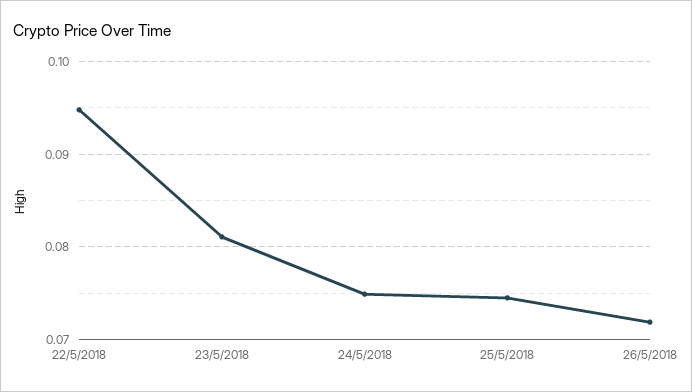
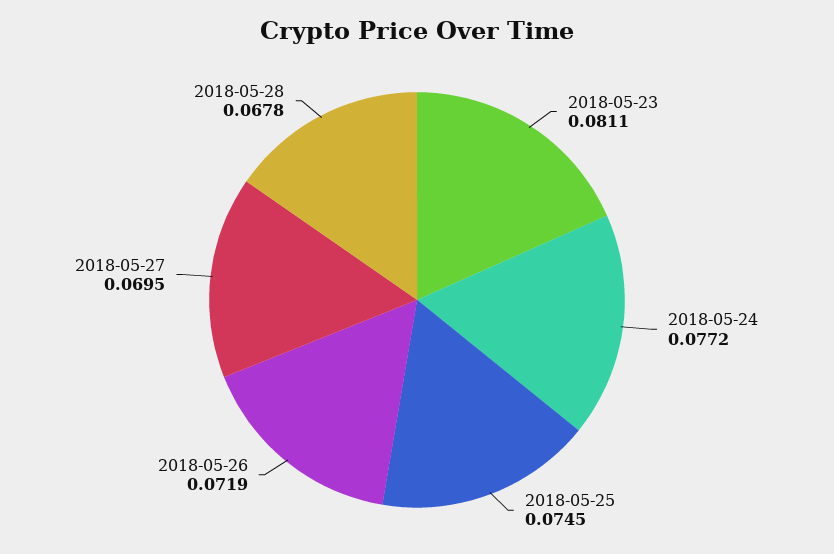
22/5/2018: 0.095 -> none
24/5/2018: 0.075 -> 0.0772
2018-05-27: none -> 0.0695
2018-05-28: none -> 0.0678

